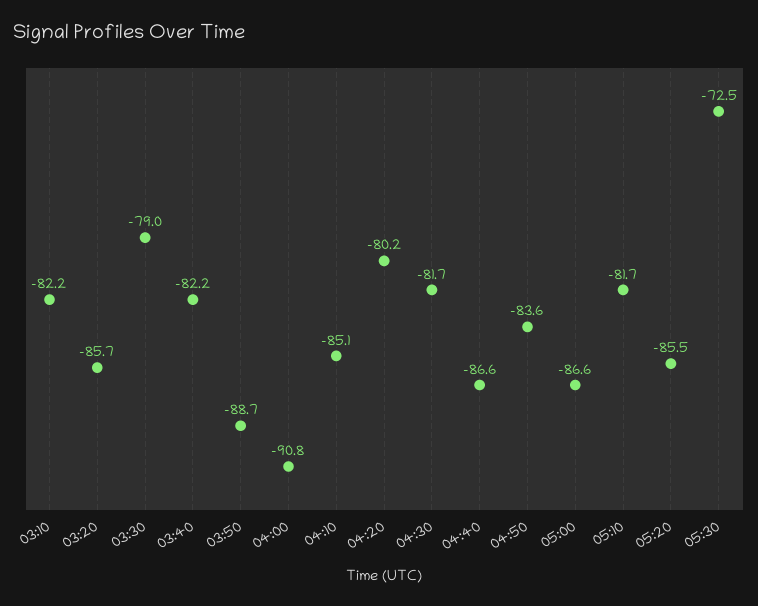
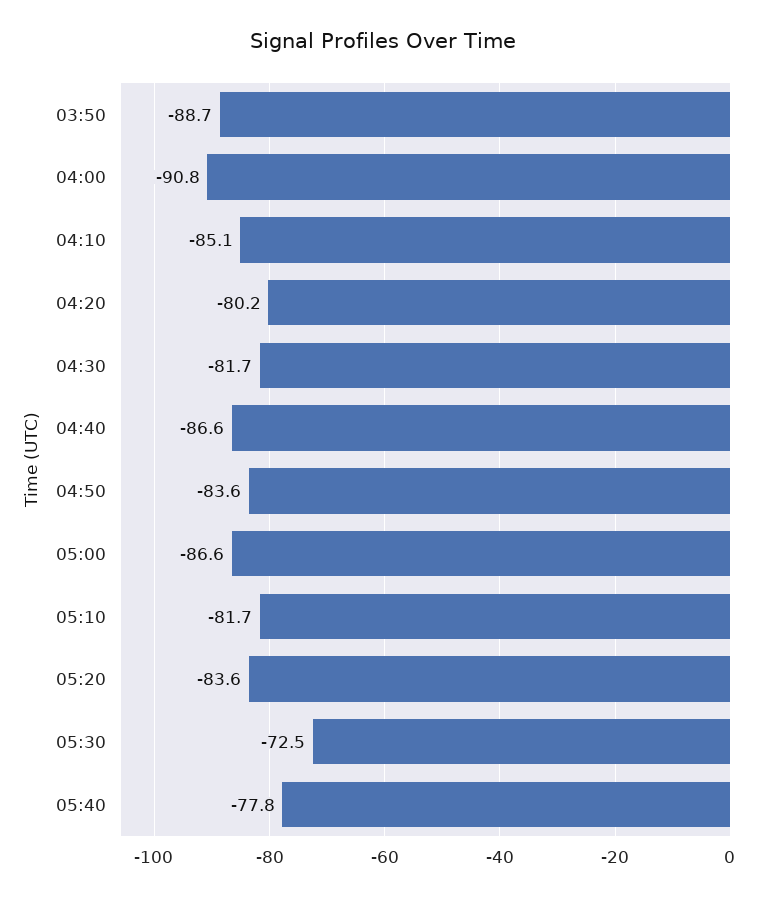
03:10: -82.2 -> none
03:20: -85.7 -> none
03:30: -79 -> none
03:40: -82.2 -> none
05:20: -85.5 -> -83.6
05:40: none -> -77.8

